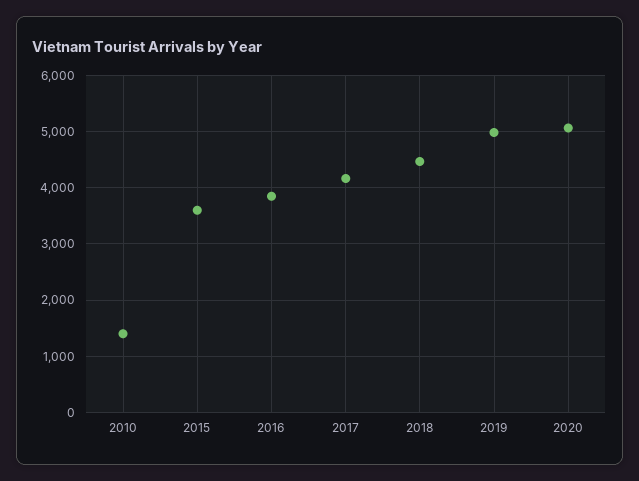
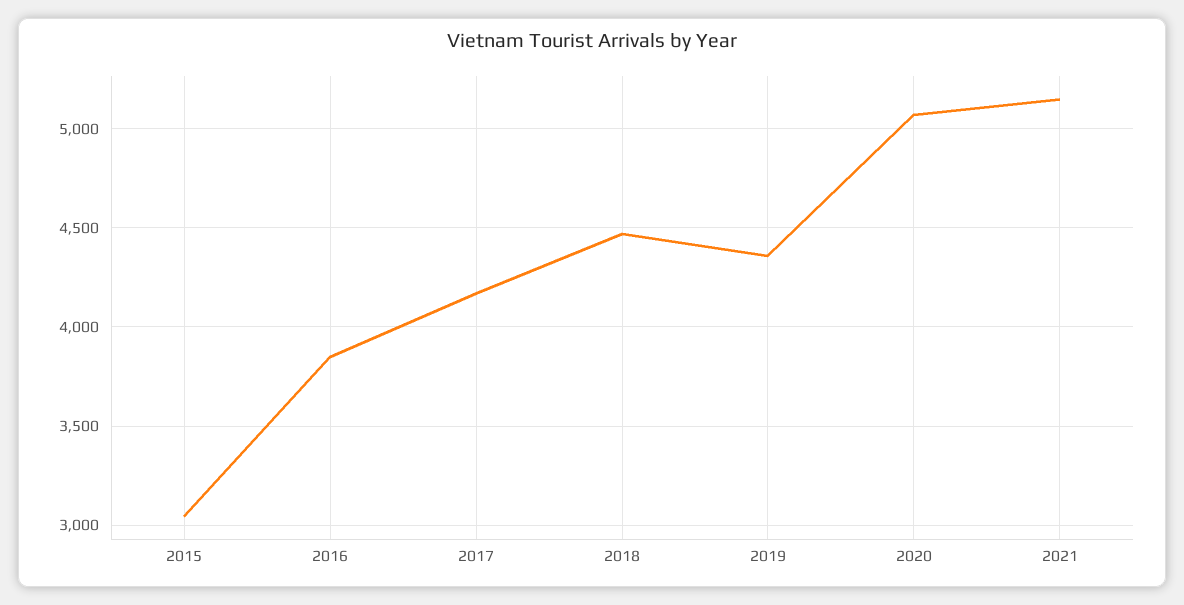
2010: 1400 -> none
2015: 3600 -> 3050
2019: 5000 -> 4350
2021: none -> 5150

